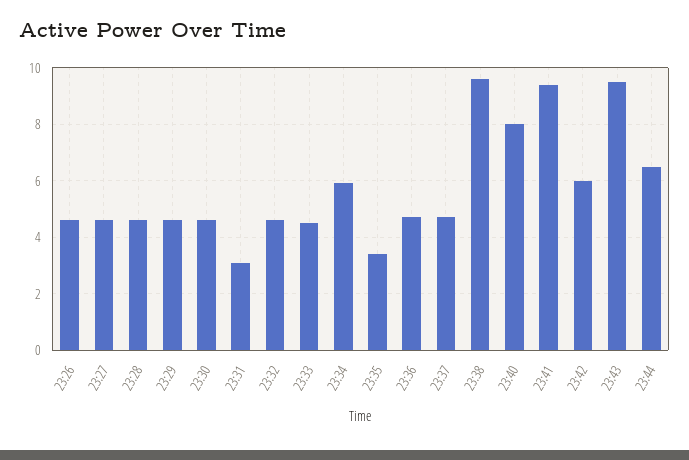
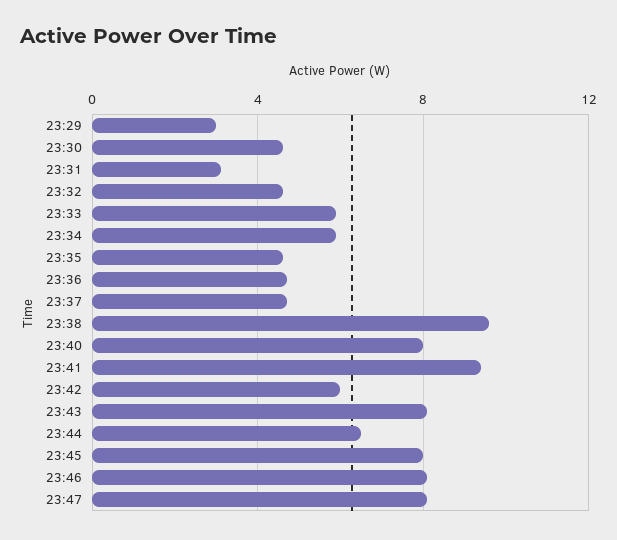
23:26: 4.5 -> none
23:27: 4.5 -> none
23:28: 4.5 -> none
23:29: 4.5 -> 3
23:33: 4.5 -> 6
23:35: 3.5 -> 4.5
23:43: 9.5 -> 8
23:45: none -> 8
23:46: none -> 8
23:47: none -> 8

